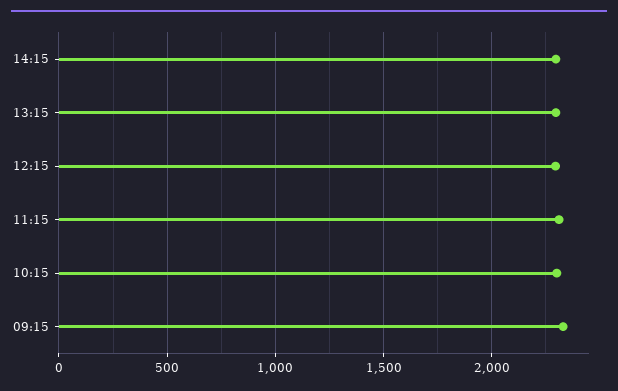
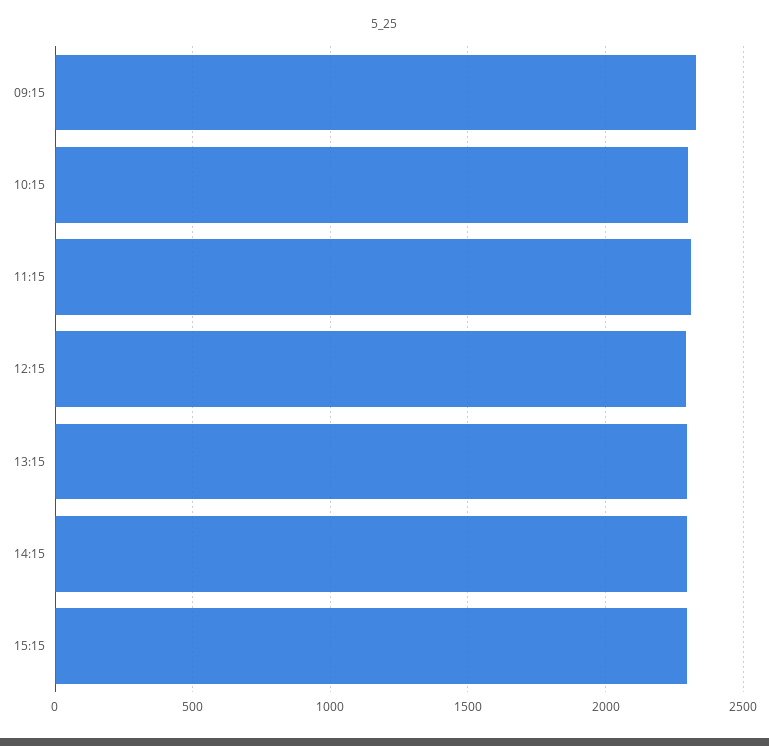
15:15: none -> 2300

